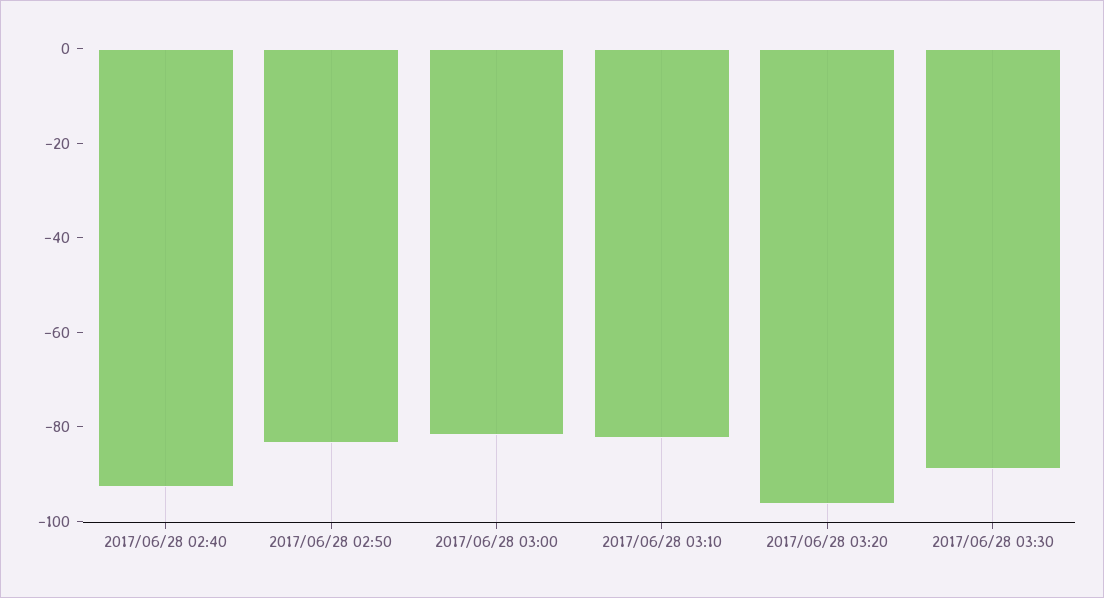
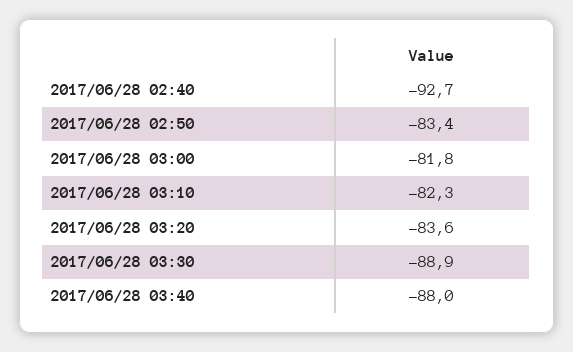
2017/06/28 03:20: -95 -> -83.6
2017/06/28 03:40: none -> -88

